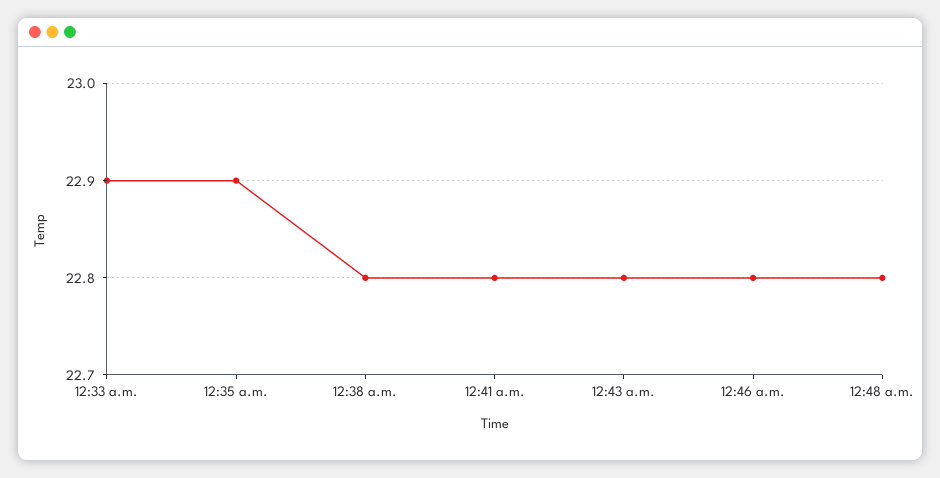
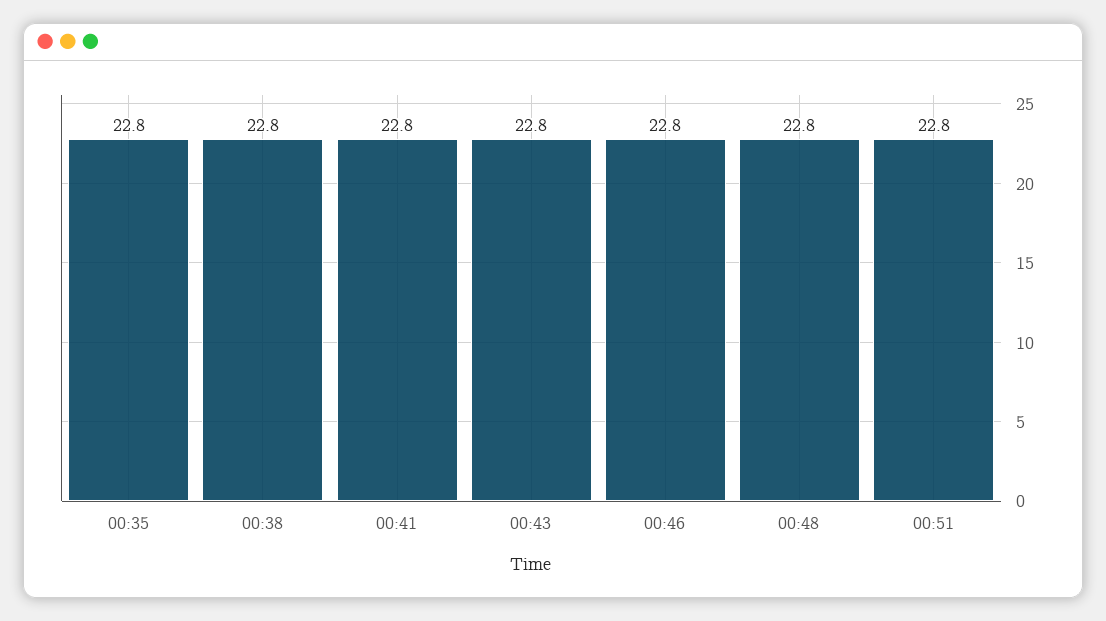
12:33 a.m.: 22.9 -> none
12:35 a.m.: 22.9 -> 22.8
00:51: none -> 22.8

